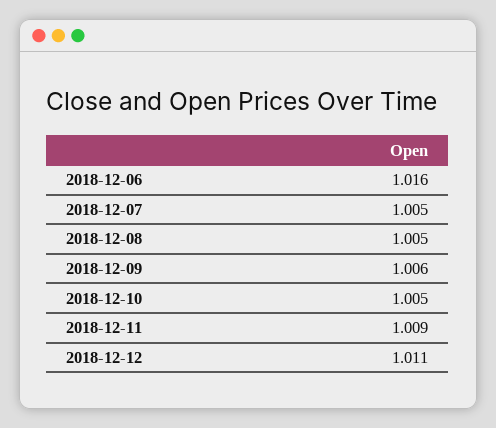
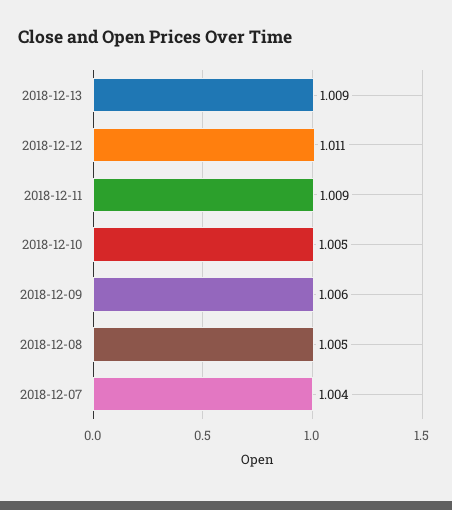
2018-12-06: 1.016 -> none
2018-12-07: 1.005 -> 1.004
2018-12-13: none -> 1.009

